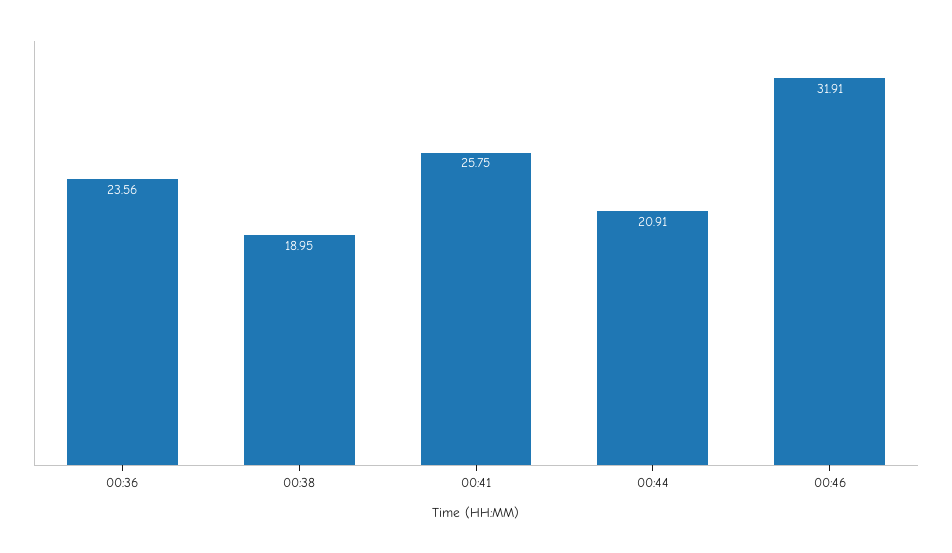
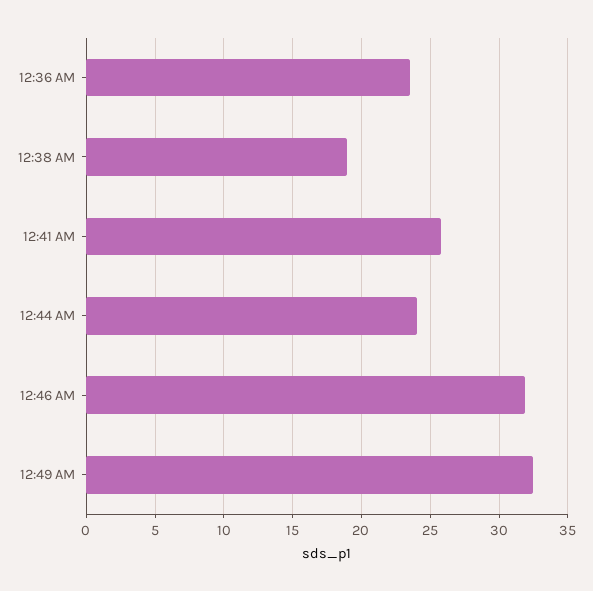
00:44: 20.91 -> 24
12:49 AM: none -> 32.5

